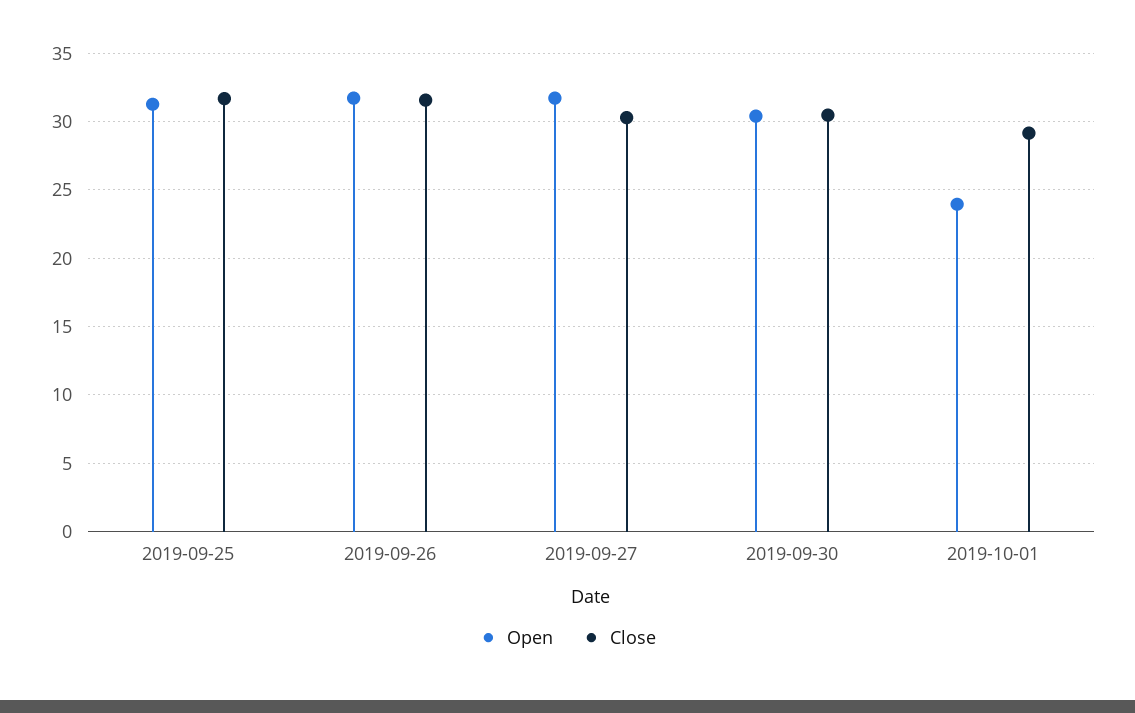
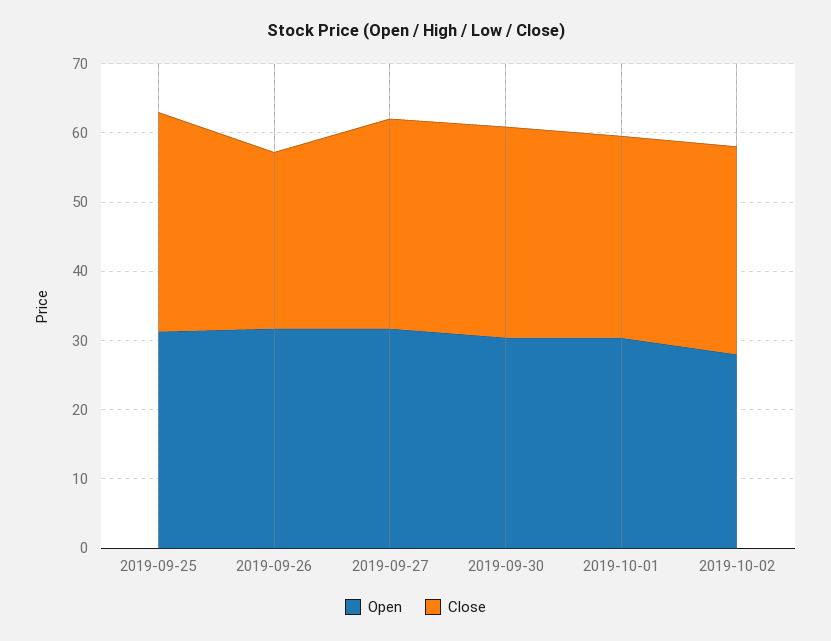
Close, 2019-09-26: 31.5 -> 26
Open, 2019-10-01: 24 -> 30
Open, 2019-10-02: none -> 28
Close, 2019-10-02: none -> 30

